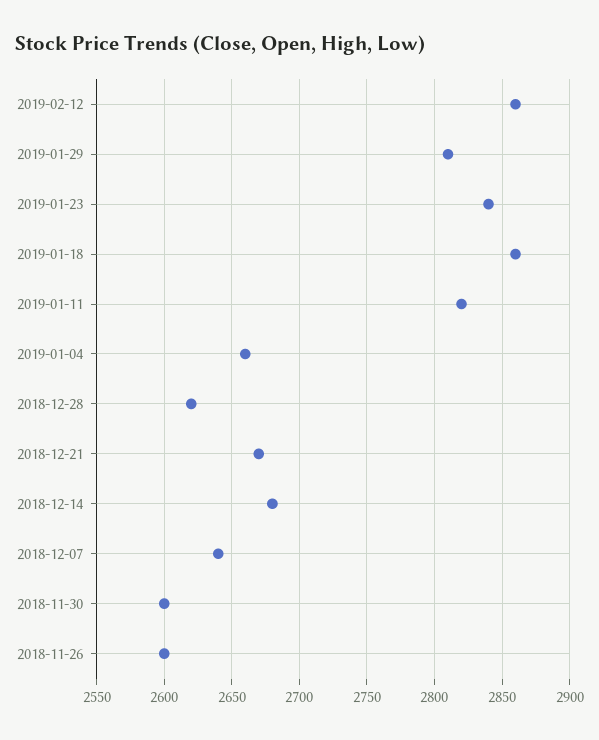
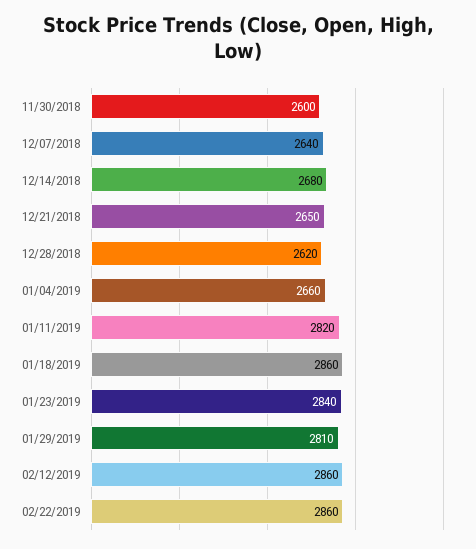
2018-12-21: 2670 -> 2650
2018-11-26: 2600 -> none
02/22/2019: none -> 2860

